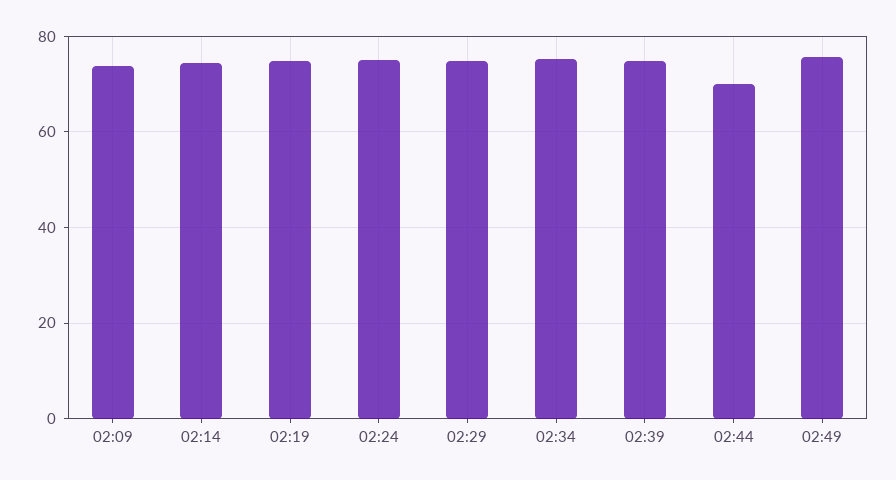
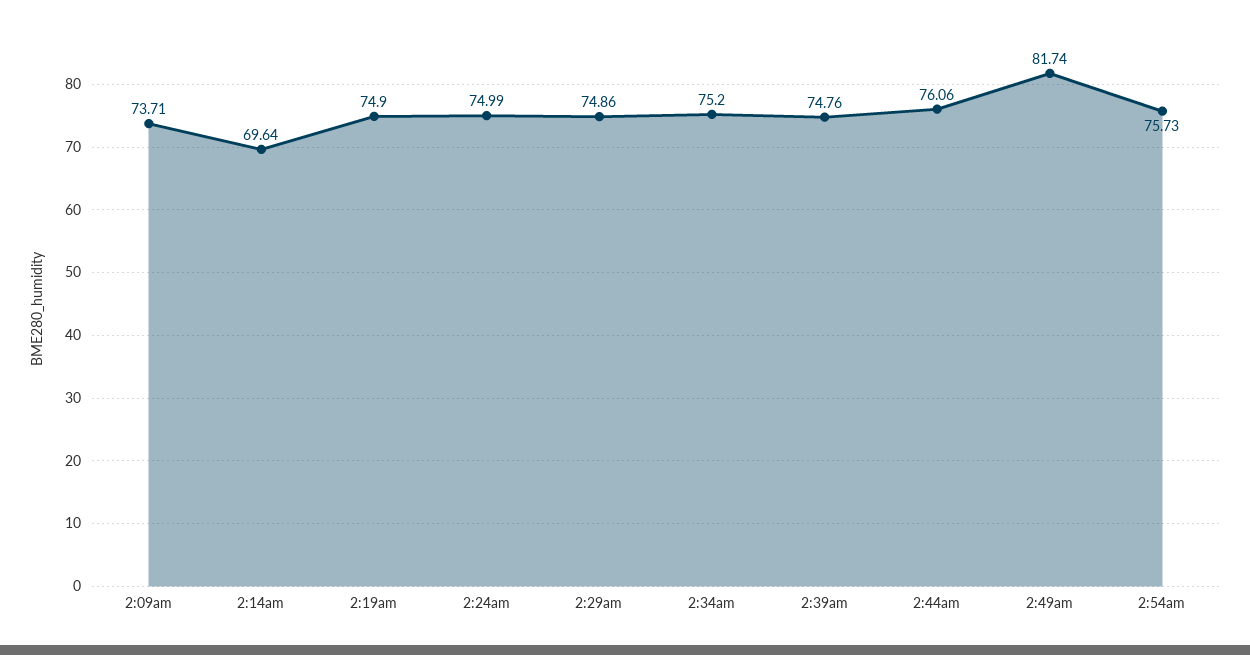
02:14: 74 -> 69.64
02:44: 70 -> 76.06
02:49: 76 -> 81.74
2:54am: none -> 75.73

